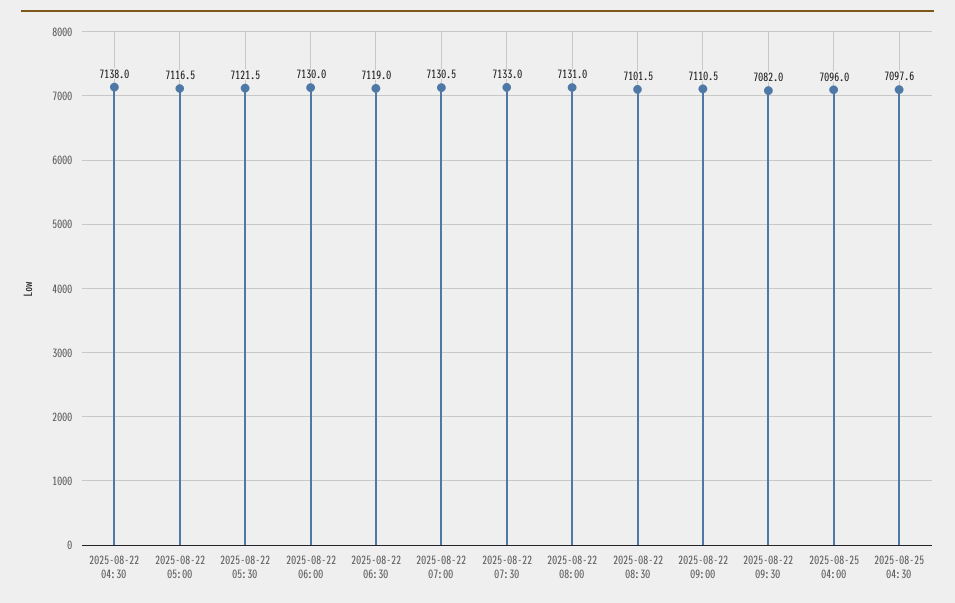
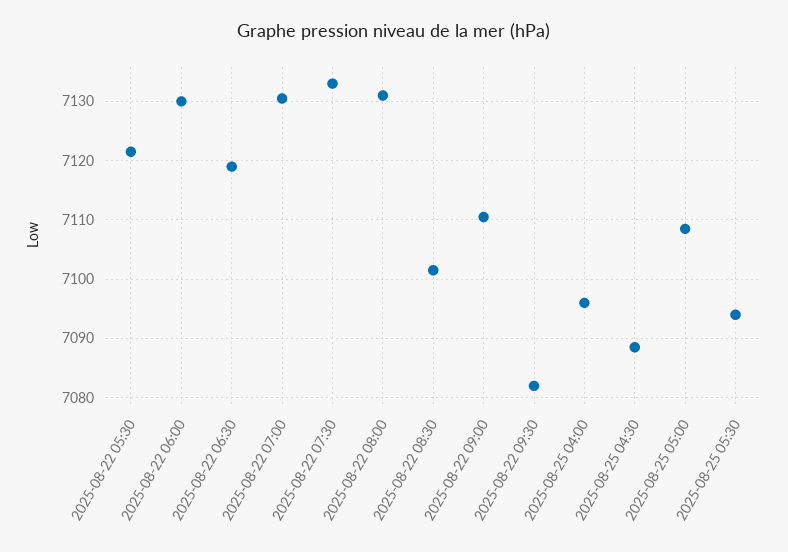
2025-08-22 04:30: 7138 -> none
2025-08-22 05:00: 7116.5 -> none
2025-08-25 04:30: 7097.6 -> 7088
2025-08-25 05:00: none -> 7108
2025-08-25 05:30: none -> 7094

